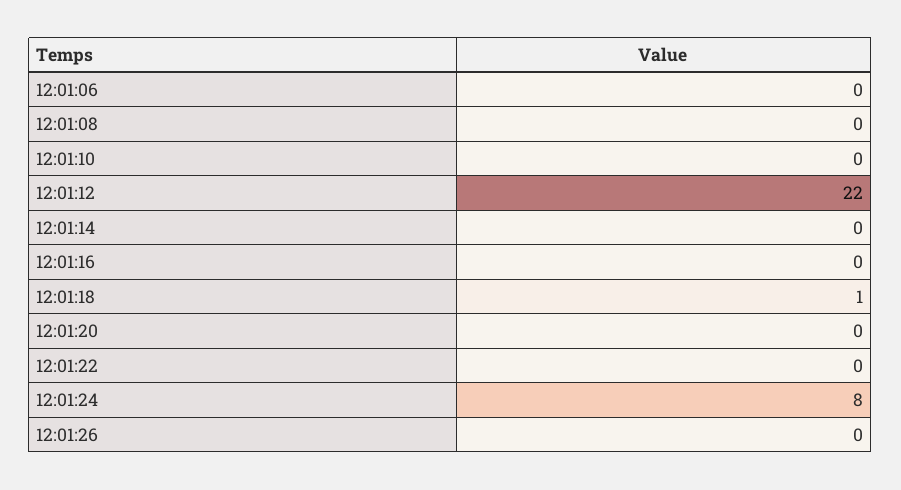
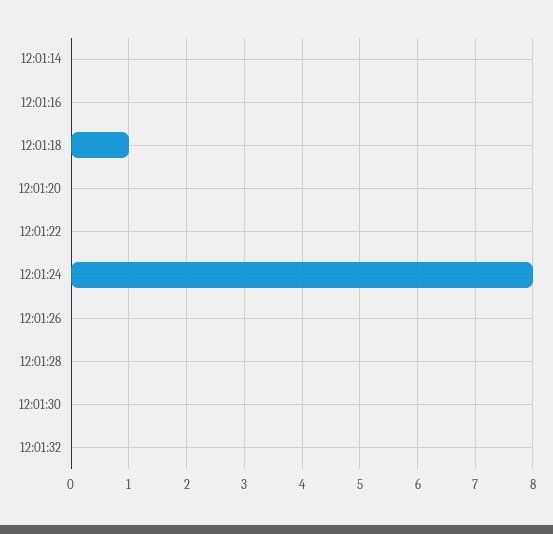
12:01:06: 0 -> none
12:01:08: 0 -> none
12:01:10: 0 -> none
12:01:12: 22 -> none
12:01:28: none -> 0
12:01:30: none -> 0
12:01:32: none -> 0

